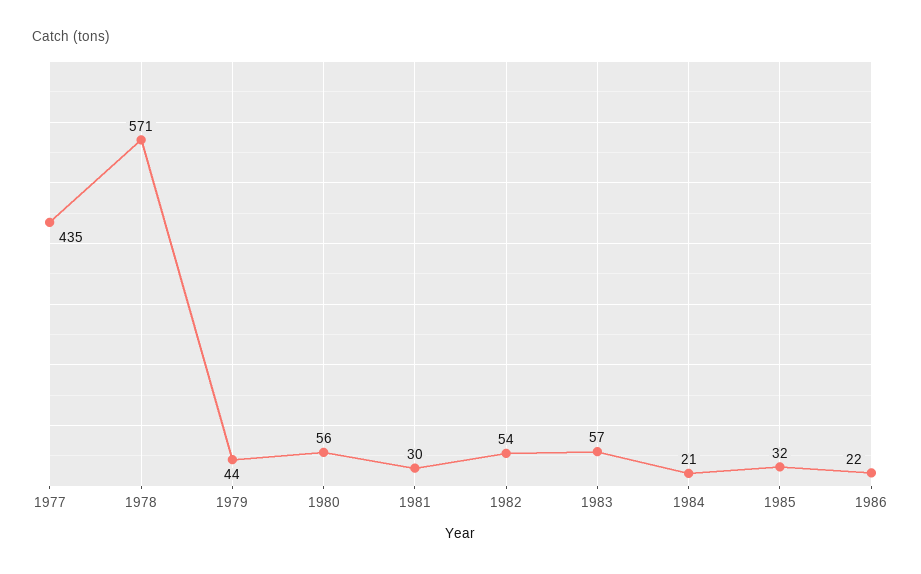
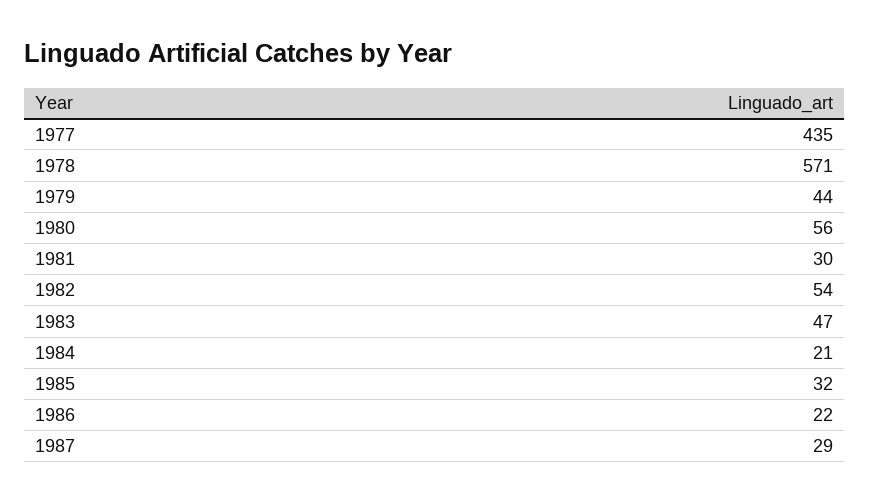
1983: 57 -> 47
1987: none -> 29

